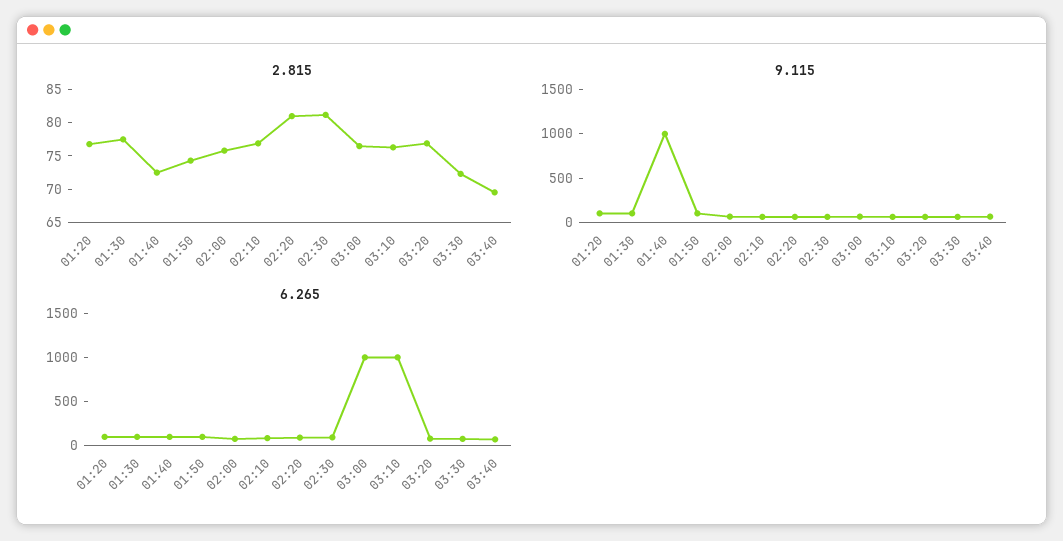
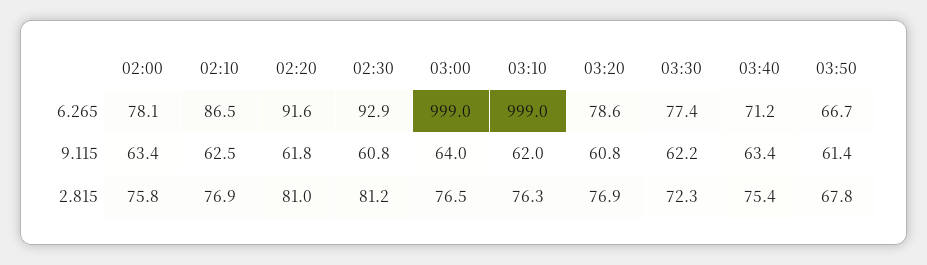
2.815, 01:20: 77.5 -> none
2.815, 01:30: 77.5 -> none
2.815, 01:40: 72.5 -> none
2.815, 01:50: 75 -> none
2.815, 03:40: 70 -> 75.4
9.115, 01:20: 100 -> none
9.115, 01:30: 100 -> none
9.115, 01:40: 1000 -> none
9.115, 01:50: 100 -> none
6.265, 01:20: 100 -> none
6.265, 01:30: 100 -> none
6.265, 01:40: 100 -> none
6.265, 01:50: 100 -> none
6.265, 03:50: none -> 66.7
9.115, 03:50: none -> 61.4
2.815, 03:50: none -> 67.8

